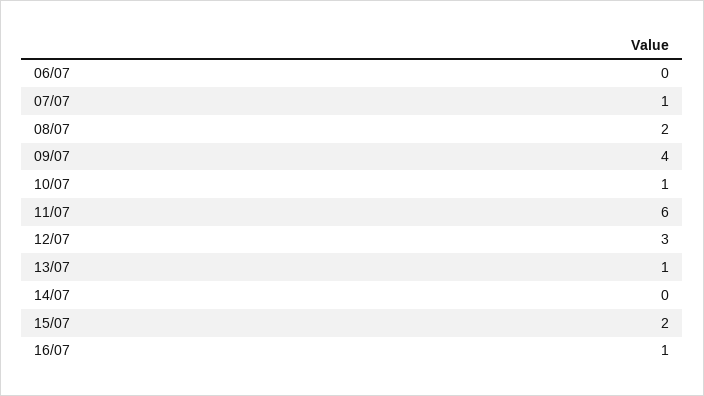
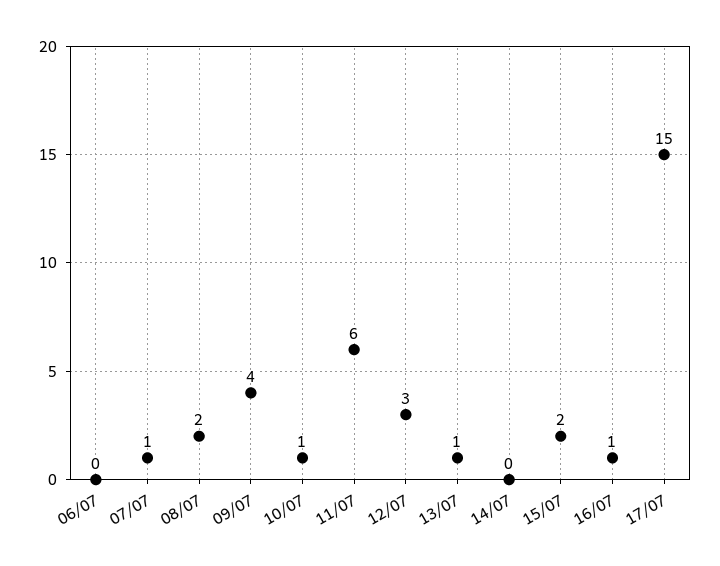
17/07: none -> 15

